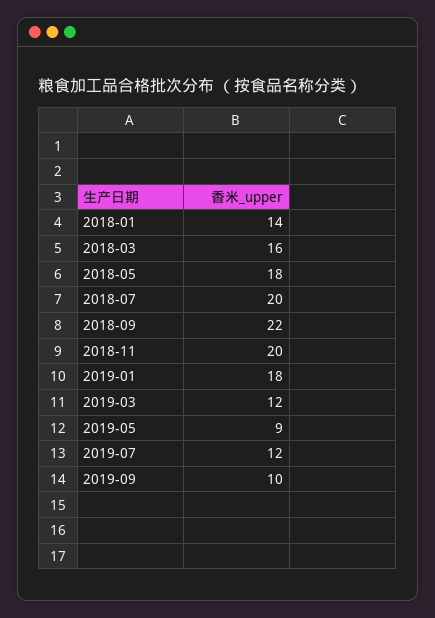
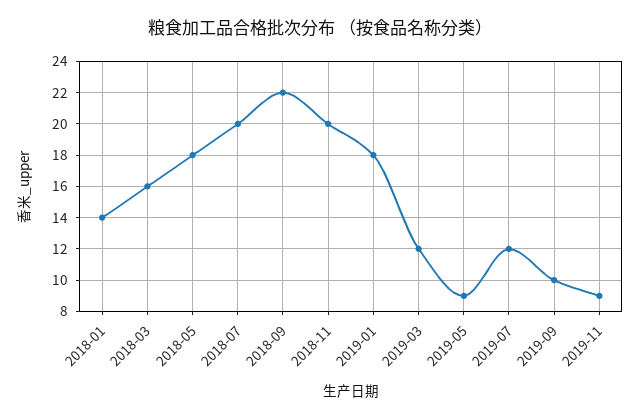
2019-11: none -> 9

